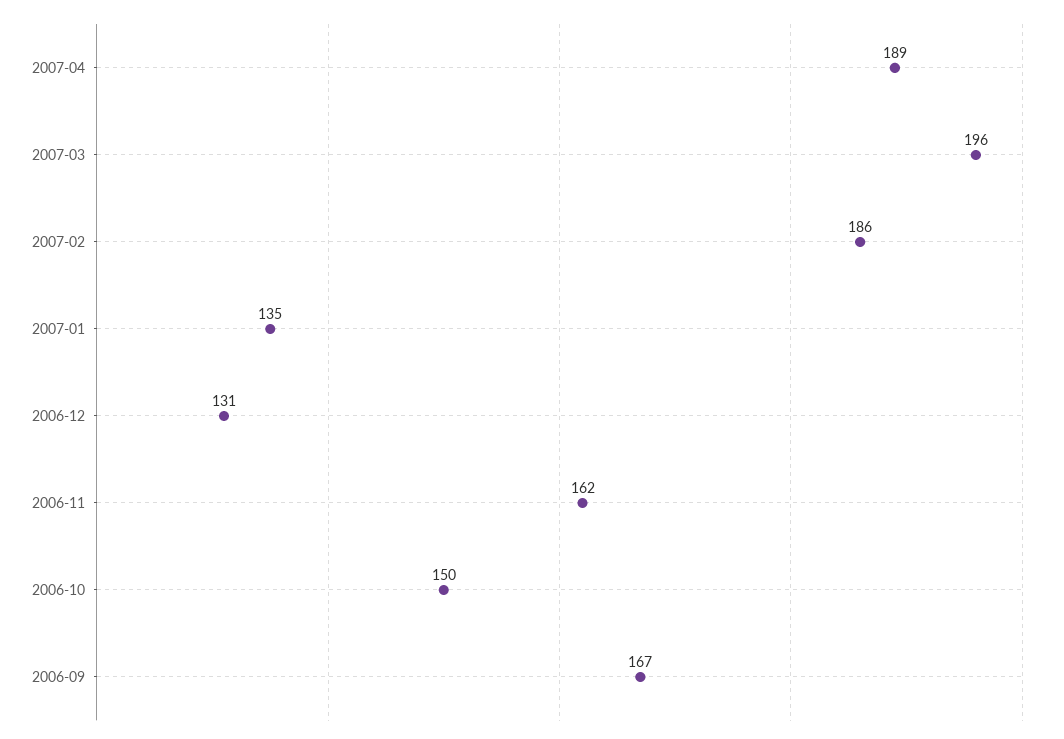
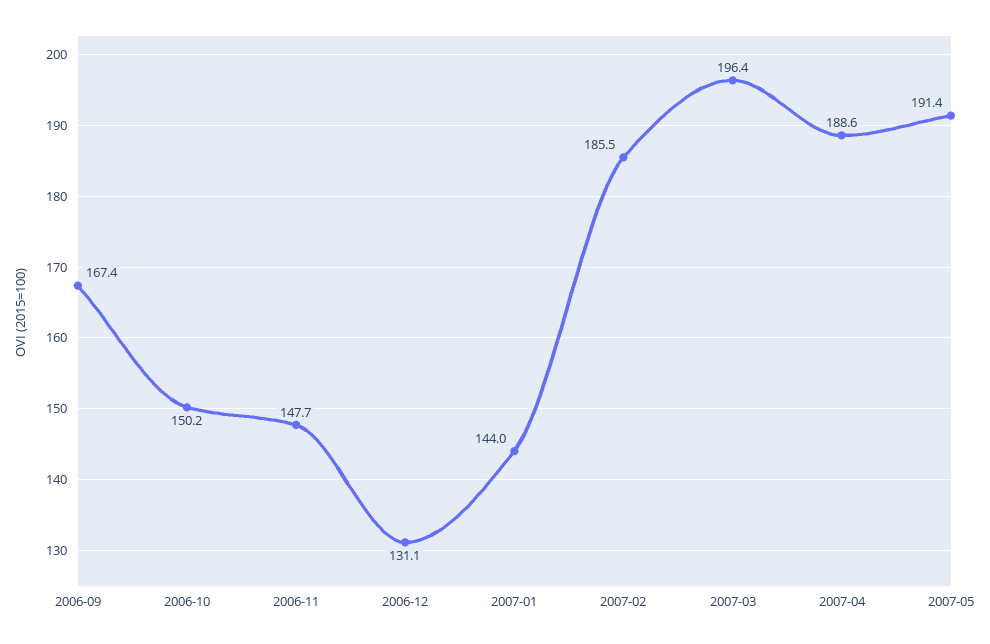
2007-01: 135 -> 144
2006-11: 162 -> 147.7
2007-05: none -> 191.4

